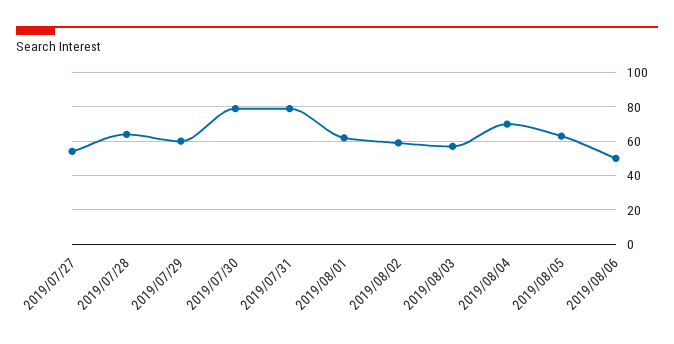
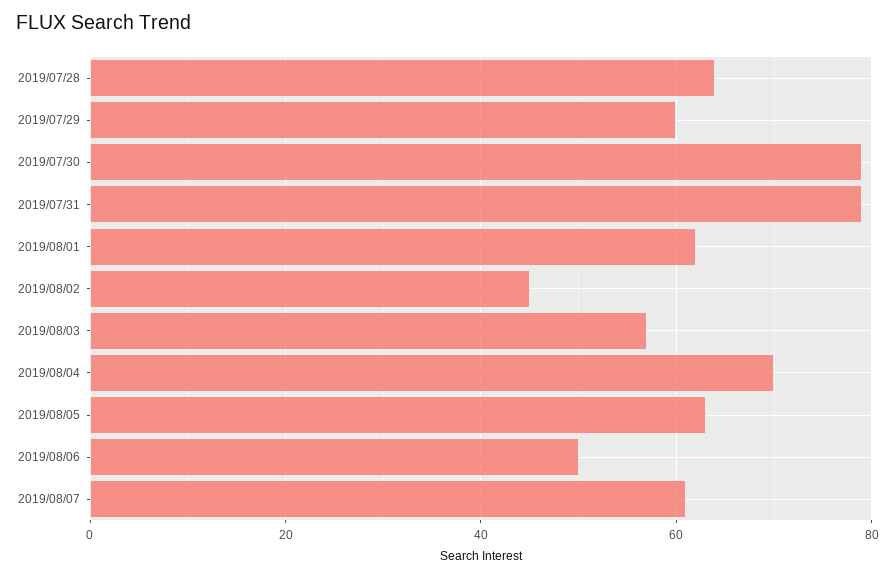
2019/07/27: 55 -> none
2019/08/02: 60 -> 45
2019/08/07: none -> 60

